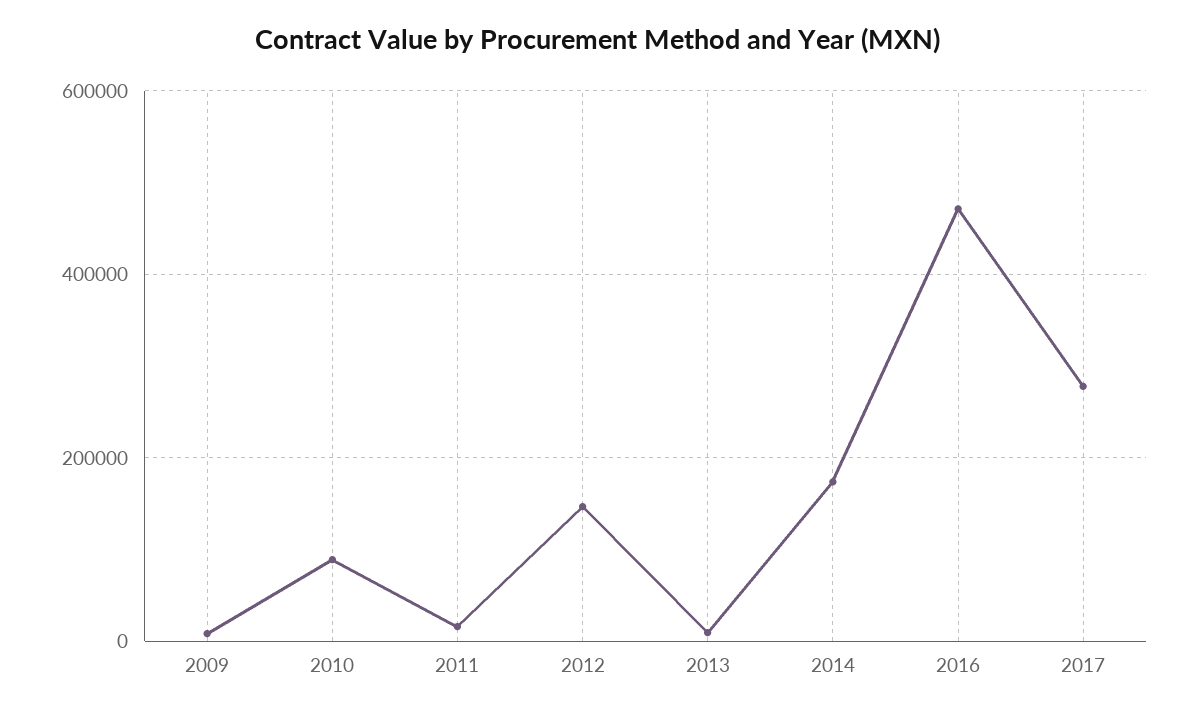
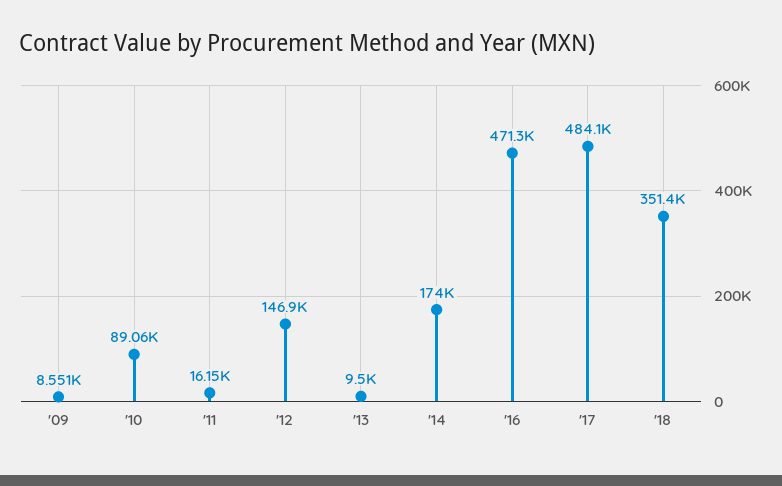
2017: 280000 -> 484100
'18: none -> 351400

